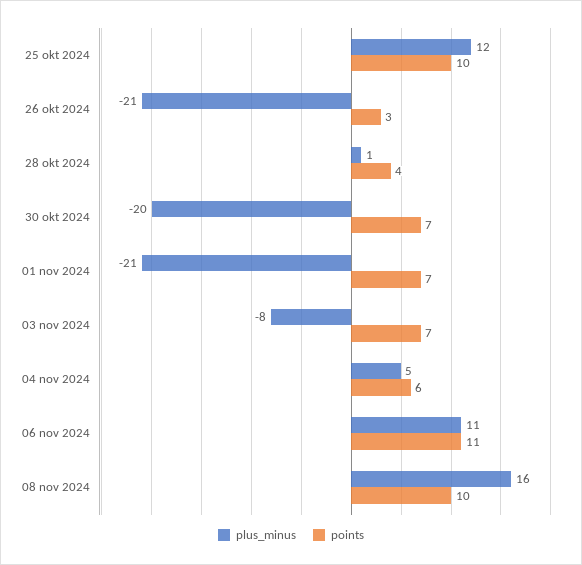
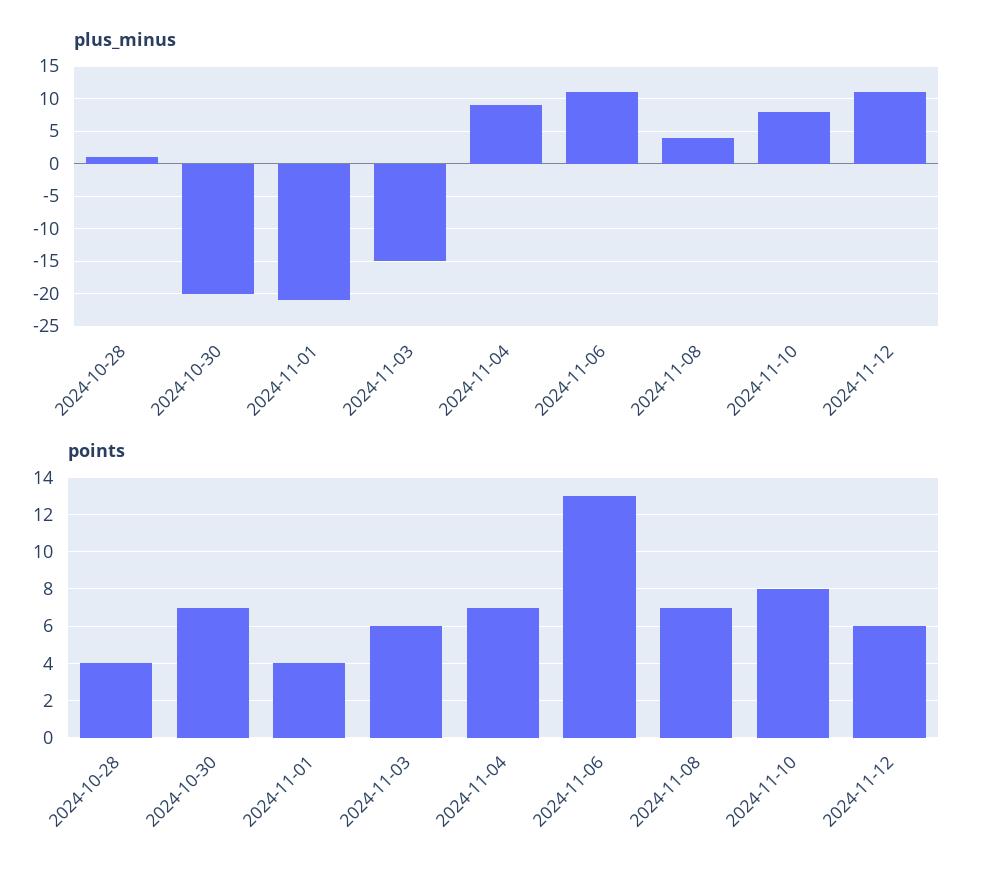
plus_minus, 25 okt 2024: 12 -> none
points, 25 okt 2024: 10 -> none
plus_minus, 26 okt 2024: -21 -> none
points, 26 okt 2024: 3 -> none
points, 01 nov 2024: 7 -> 4
plus_minus, 03 nov 2024: -8 -> -15
points, 03 nov 2024: 7 -> 6
plus_minus, 04 nov 2024: 5 -> 9
points, 04 nov 2024: 6 -> 7
points, 06 nov 2024: 11 -> 13
plus_minus, 08 nov 2024: 16 -> 4
points, 08 nov 2024: 10 -> 7
plus_minus, 2024-11-10: none -> 8
plus_minus, 2024-11-12: none -> 11
points, 2024-11-10: none -> 8
points, 2024-11-12: none -> 6

